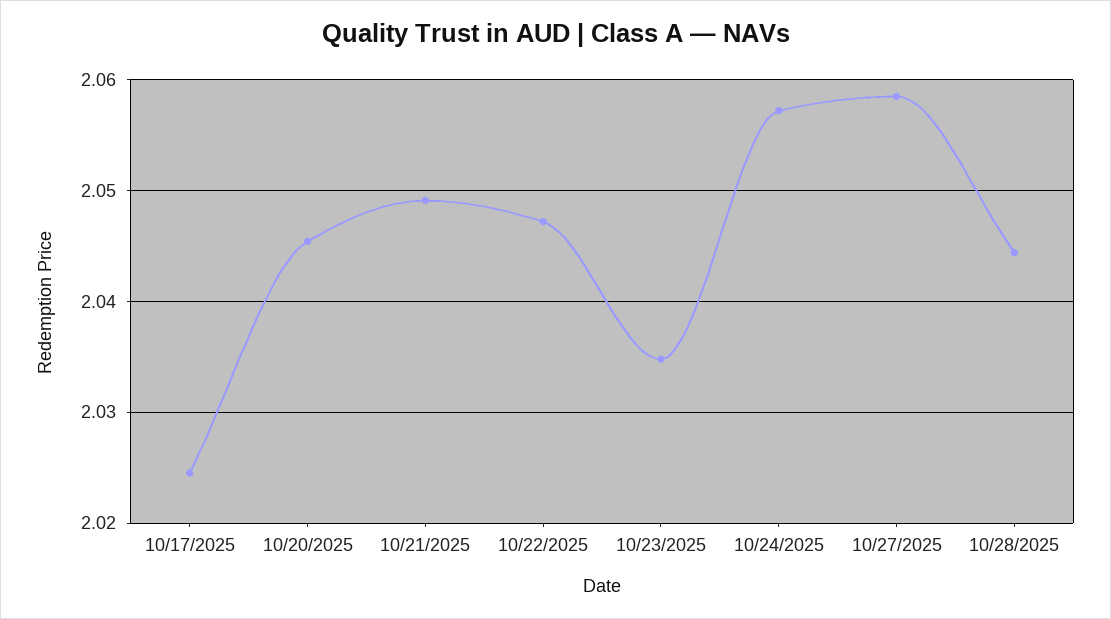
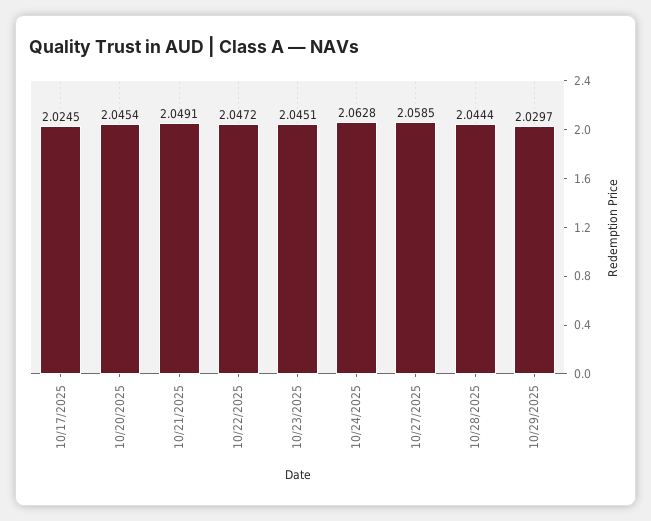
10/23/2025: 2.035 -> 2.0451
10/24/2025: 2.057 -> 2.0628
10/29/2025: none -> 2.0297

